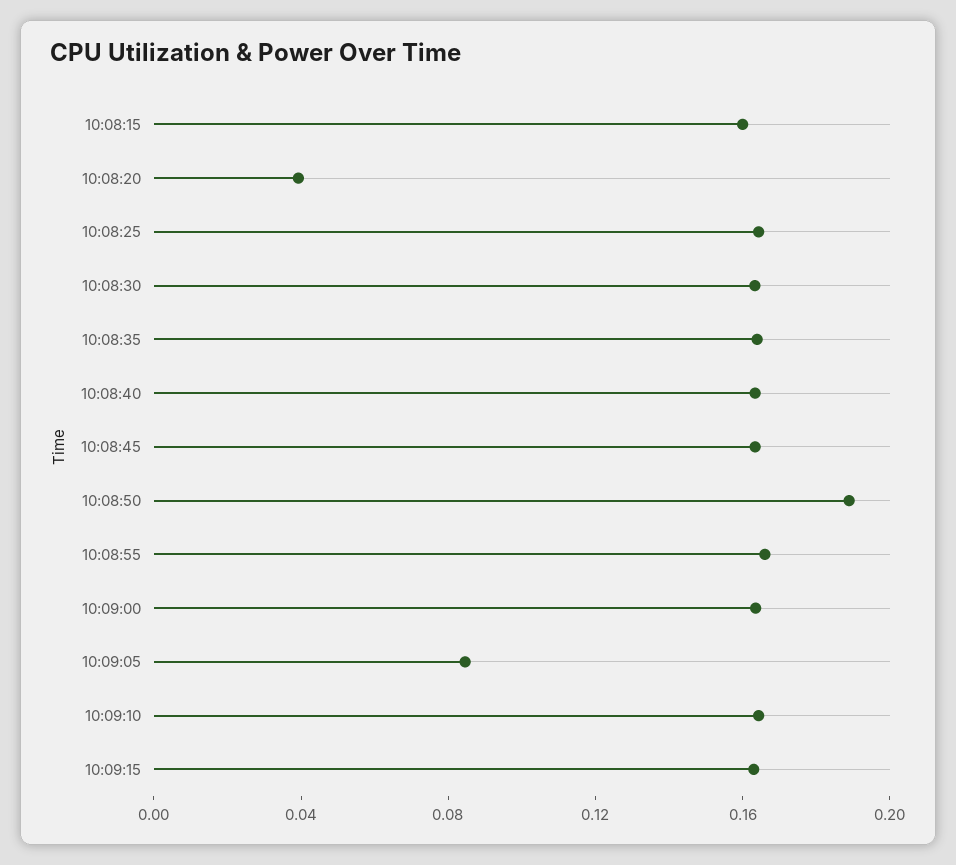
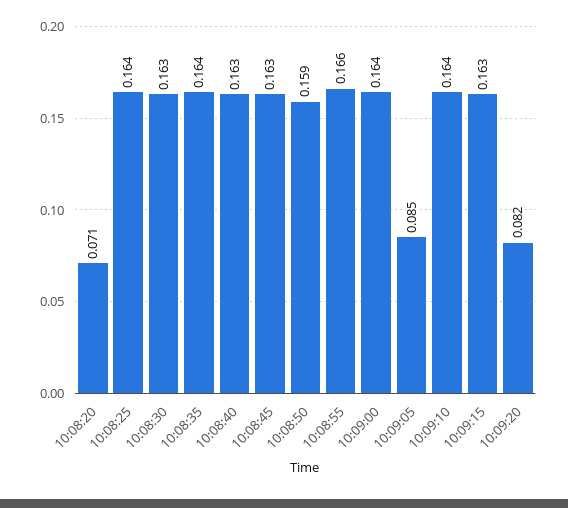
10:08:15: 0.16 -> none
10:08:20: 0.04 -> 0.071
10:08:50: 0.19 -> 0.159
10:09:20: none -> 0.082

